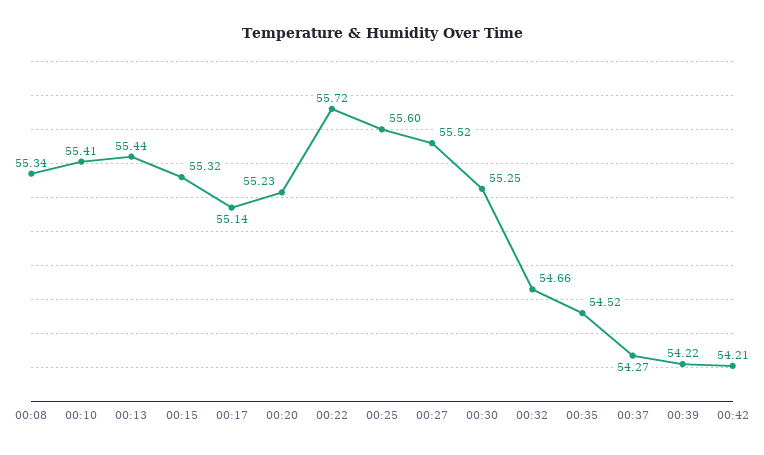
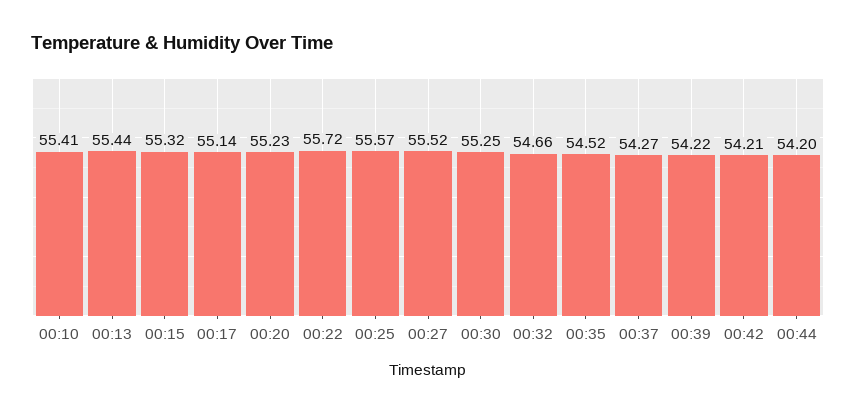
00:08: 55.34 -> none
00:25: 55.6 -> 55.57
00:44: none -> 54.2

